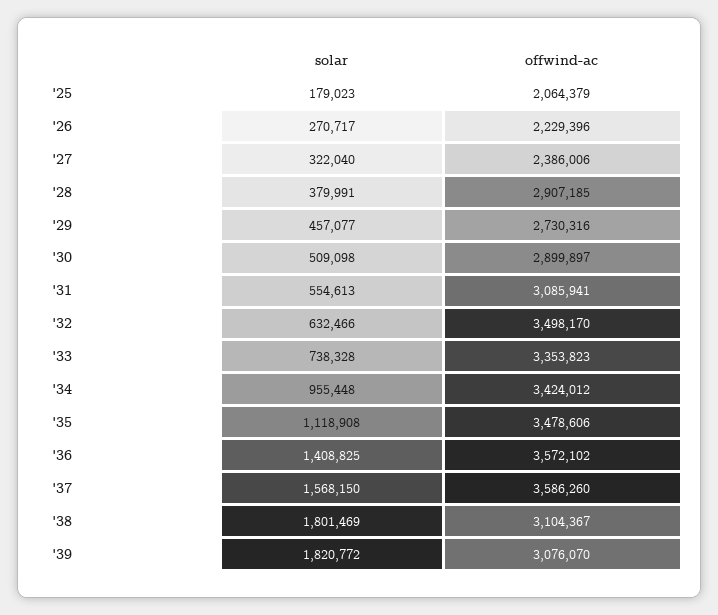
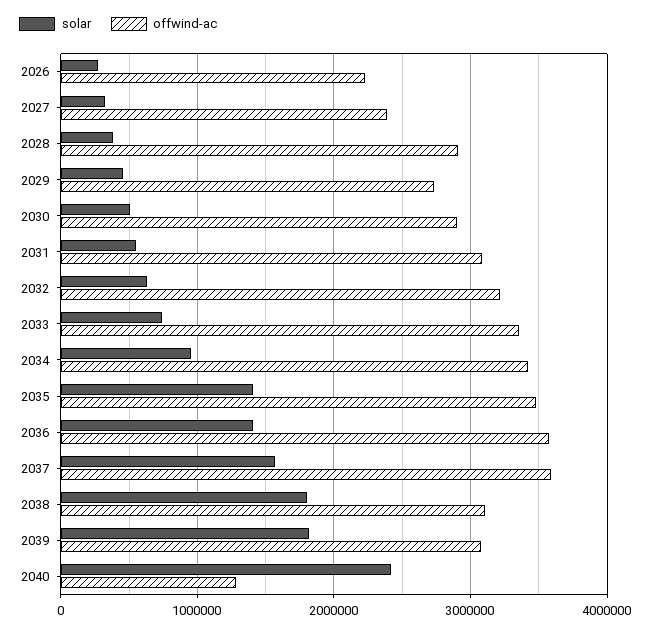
solar, '25: 179023 -> none
offwind-ac, '25: 2064379 -> none
offwind-ac, '32: 3498170 -> 3200000
solar, '35: 1118908 -> 1400000
solar, 2040: none -> 2400000
offwind-ac, 2040: none -> 1300000

